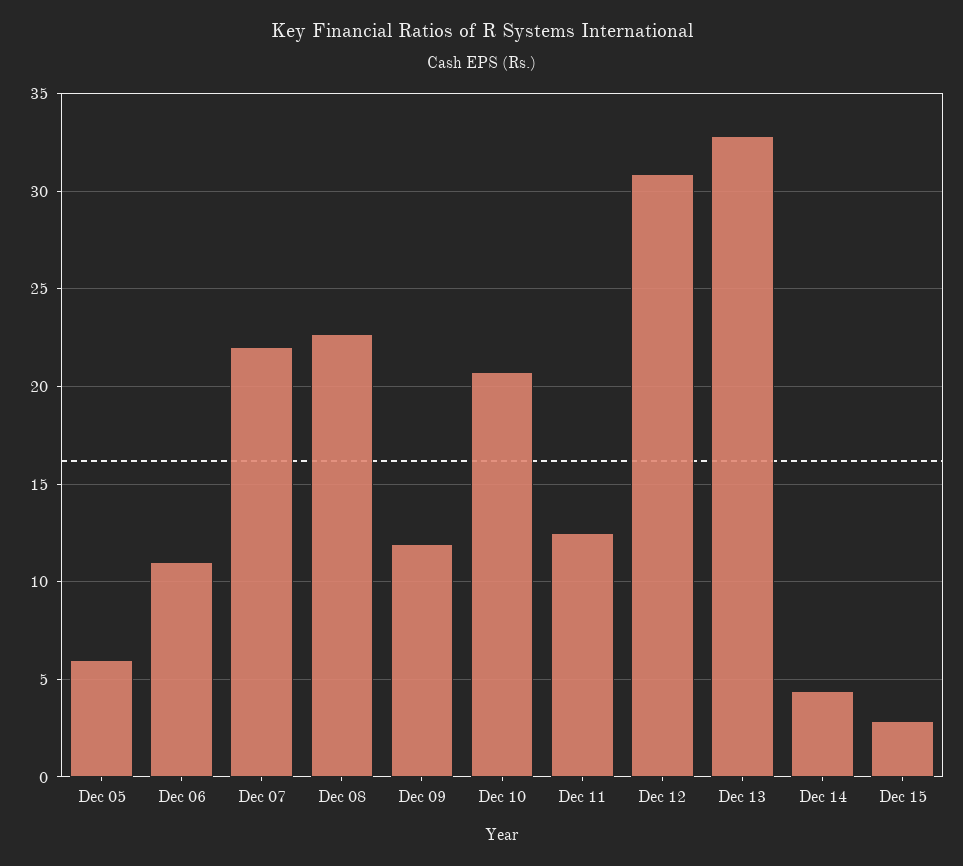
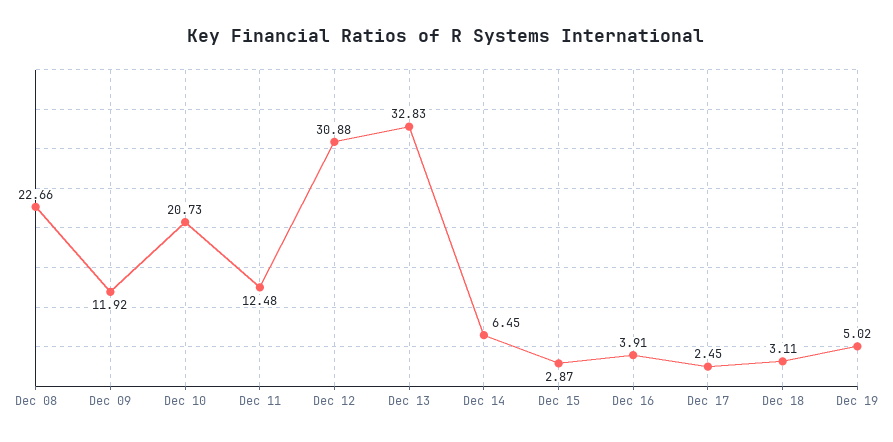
Dec 05: 6 -> none
Dec 06: 11 -> none
Dec 07: 22 -> none
Dec 14: 4.5 -> 6.45
Dec 16: none -> 3.91
Dec 17: none -> 2.45
Dec 18: none -> 3.11
Dec 19: none -> 5.02

